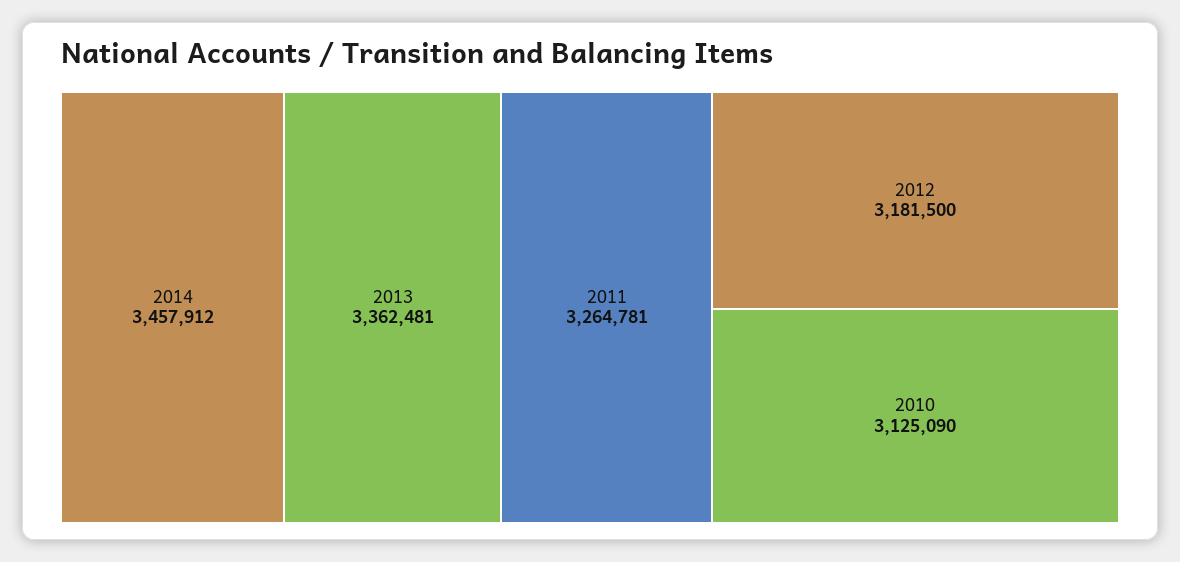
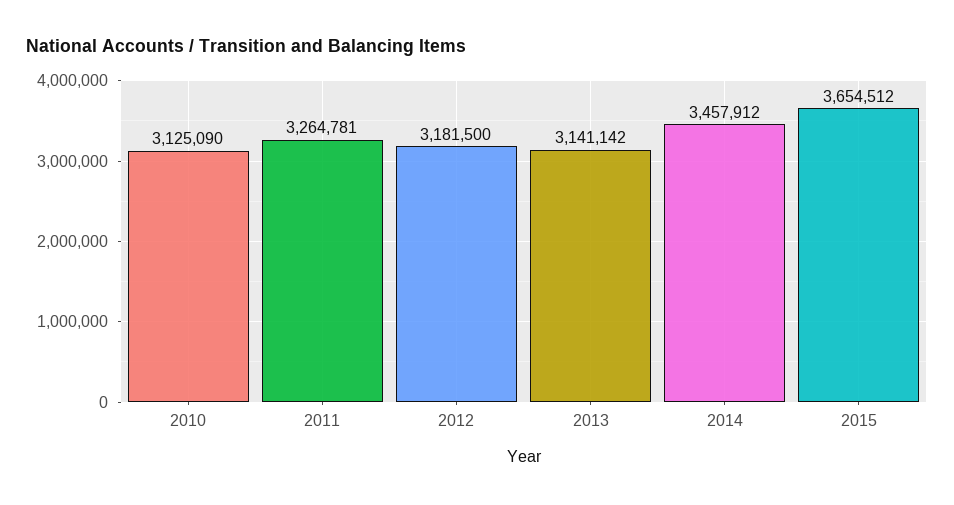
2013: 3362481 -> 3141142
2015: none -> 3654512

